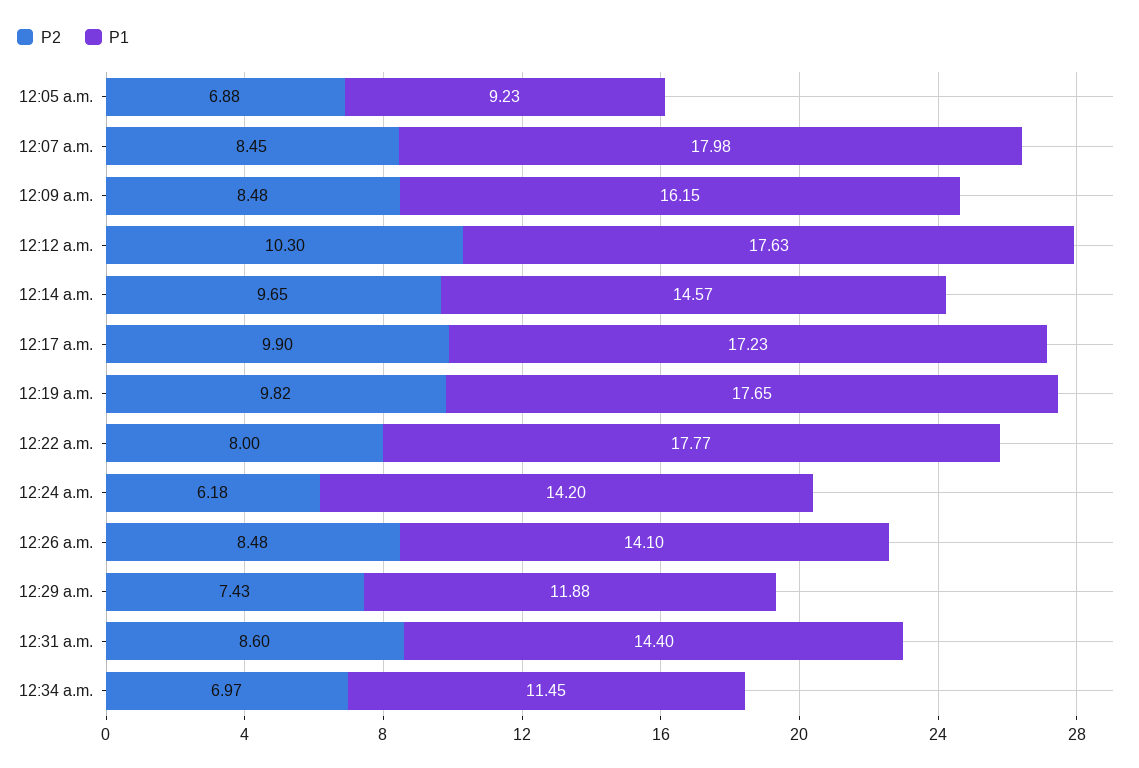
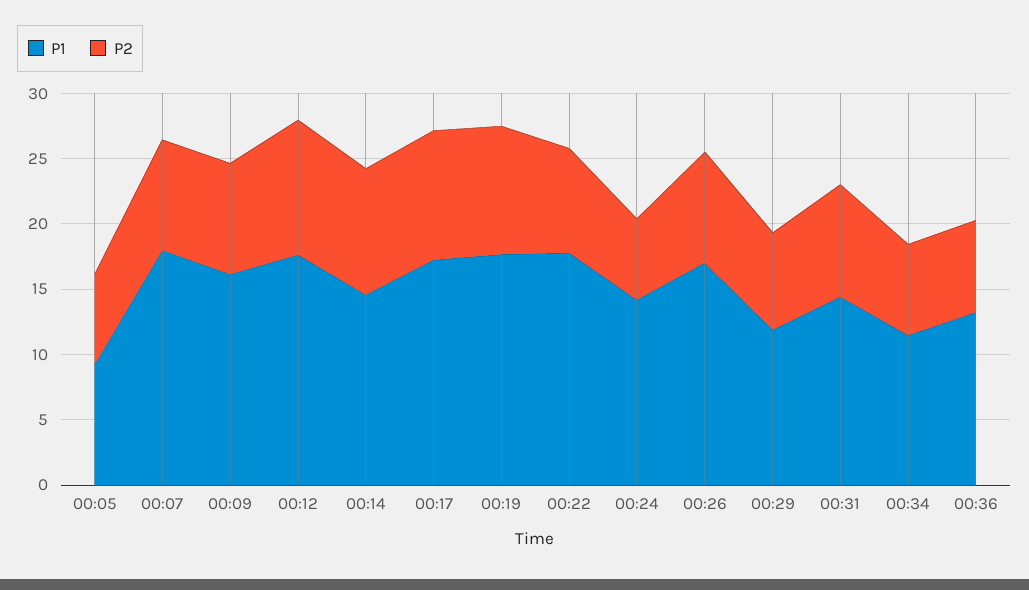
P1, 12:26 a.m.: 14.1 -> 17
P1, 00:36: none -> 13
P2, 00:36: none -> 7

